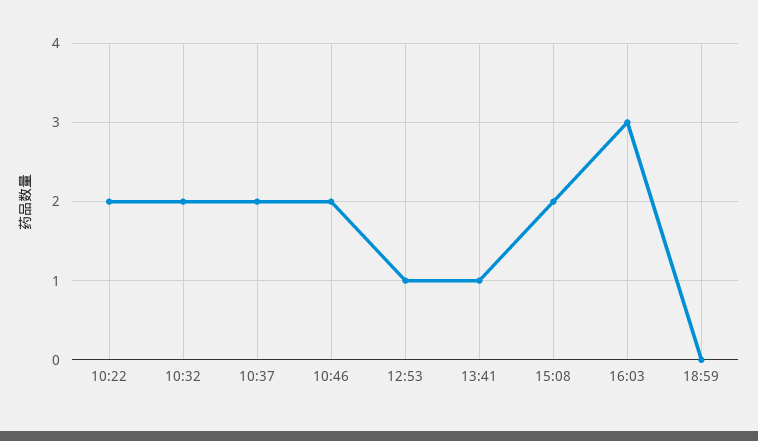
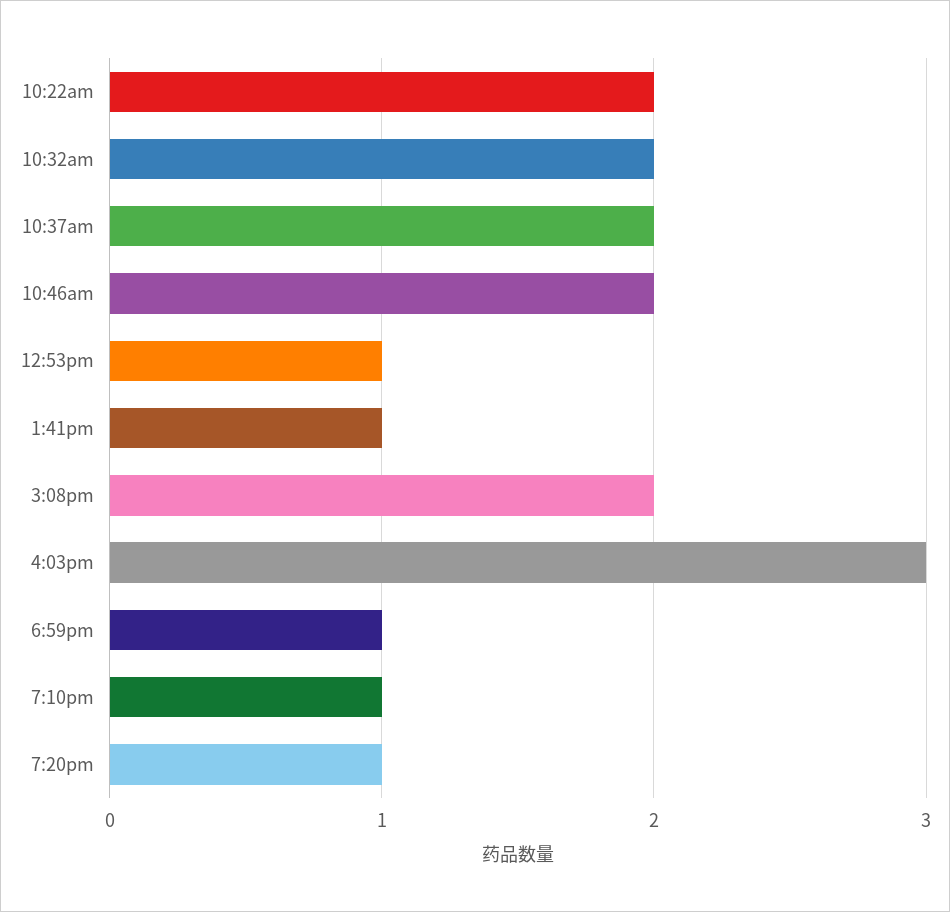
18:59: 0 -> 1
7:10pm: none -> 1
7:20pm: none -> 1

